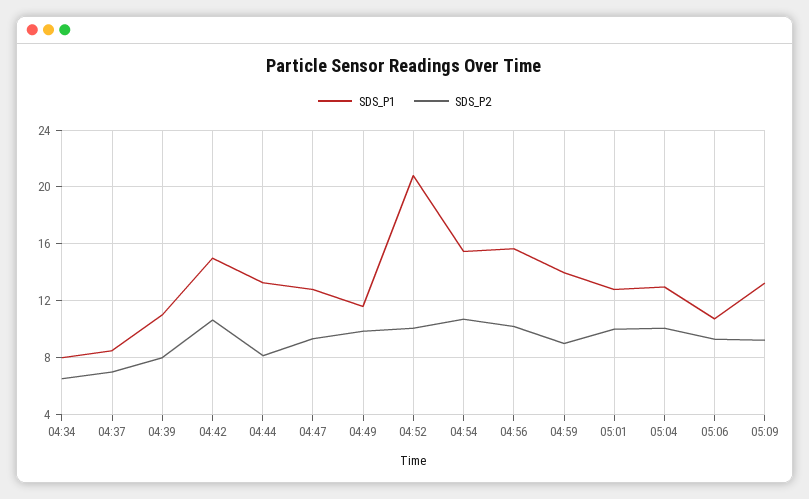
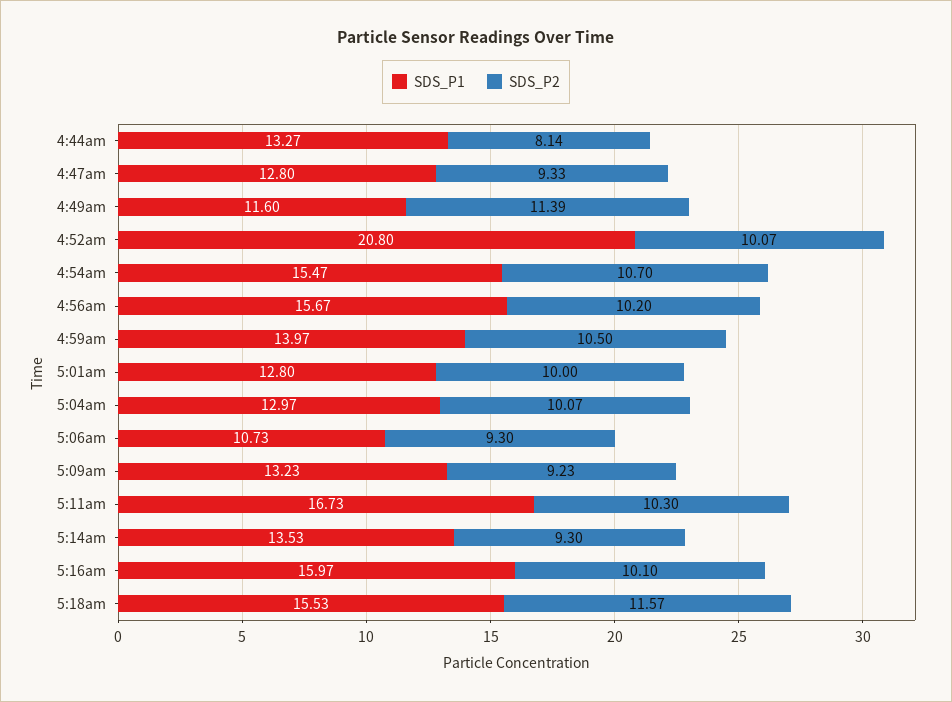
SDS_P1, 04:34: 8 -> none
SDS_P2, 04:34: 6.5 -> none
SDS_P1, 04:37: 8.5 -> none
SDS_P2, 04:37: 7 -> none
SDS_P1, 04:39: 11 -> none
SDS_P2, 04:39: 8 -> none
SDS_P1, 04:42: 15 -> none
SDS_P2, 04:42: 10.5 -> none
SDS_P2, 04:49: 10 -> 11.39
SDS_P2, 04:59: 9 -> 10.5
SDS_P1, 5:11am: none -> 16.73
SDS_P2, 5:11am: none -> 10.3
SDS_P1, 5:14am: none -> 13.53
SDS_P2, 5:14am: none -> 9.3
SDS_P1, 5:16am: none -> 15.97
SDS_P2, 5:16am: none -> 10.1
SDS_P1, 5:18am: none -> 15.53
SDS_P2, 5:18am: none -> 11.57

